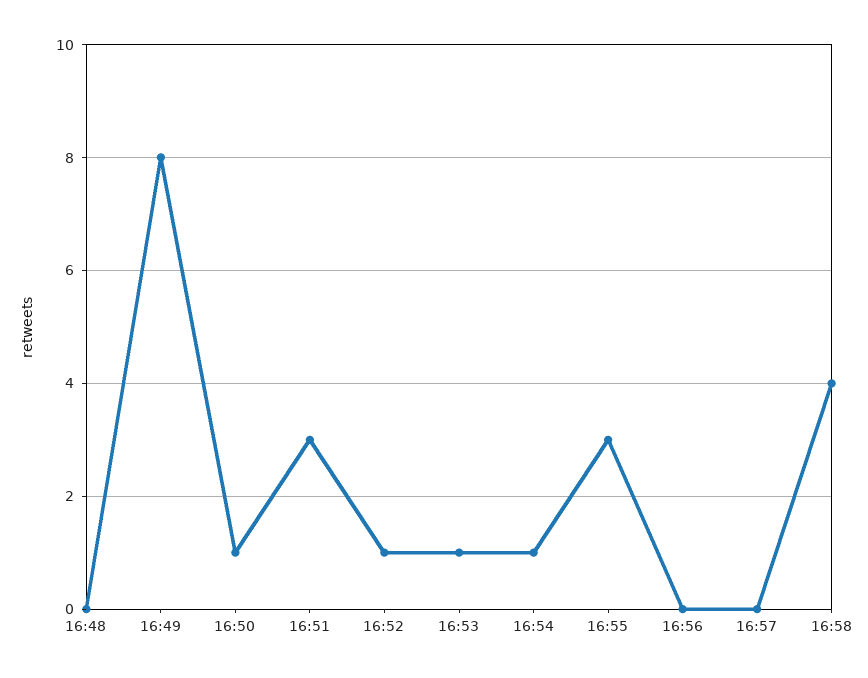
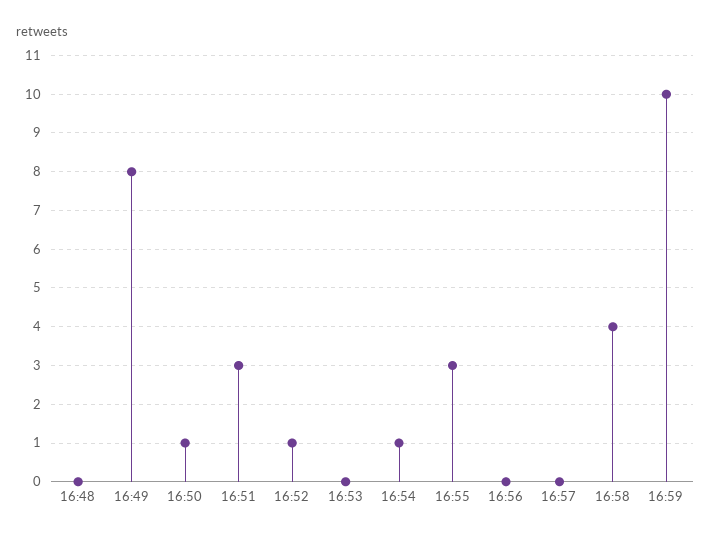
16:53: 1 -> 0
16:59: none -> 10

